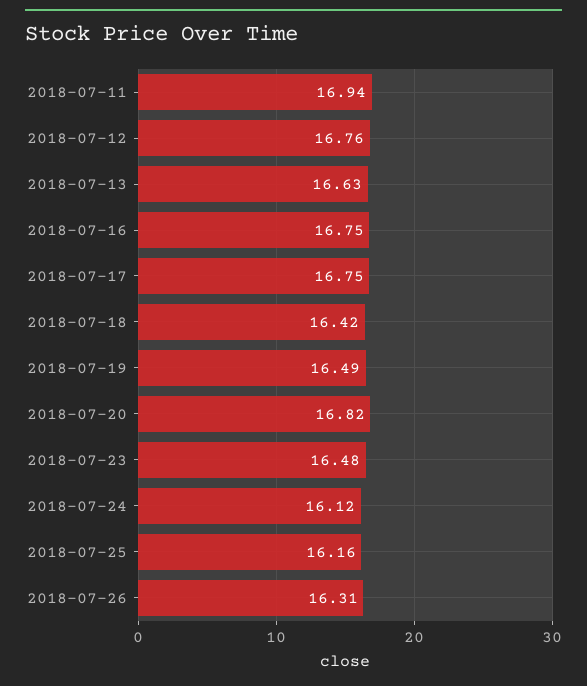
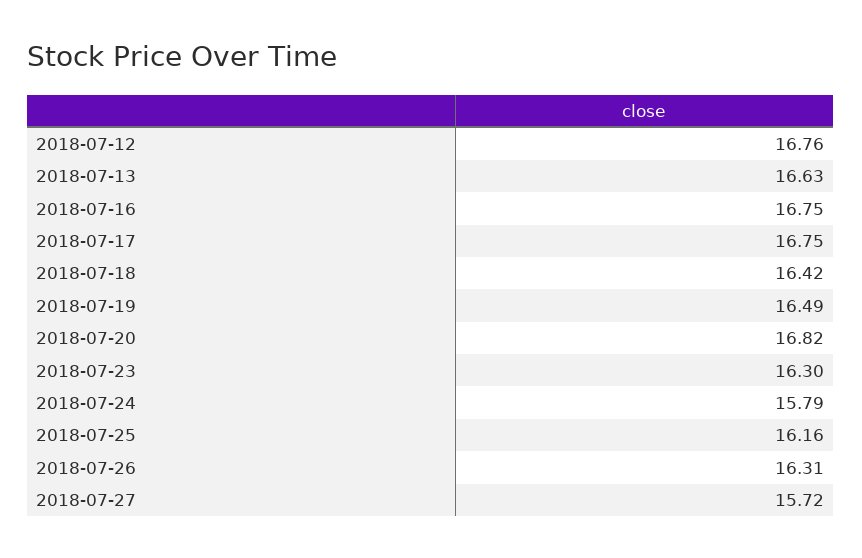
2018-07-11: 16.94 -> none
2018-07-23: 16.48 -> 16.3
2018-07-24: 16.12 -> 15.79
2018-07-27: none -> 15.72

